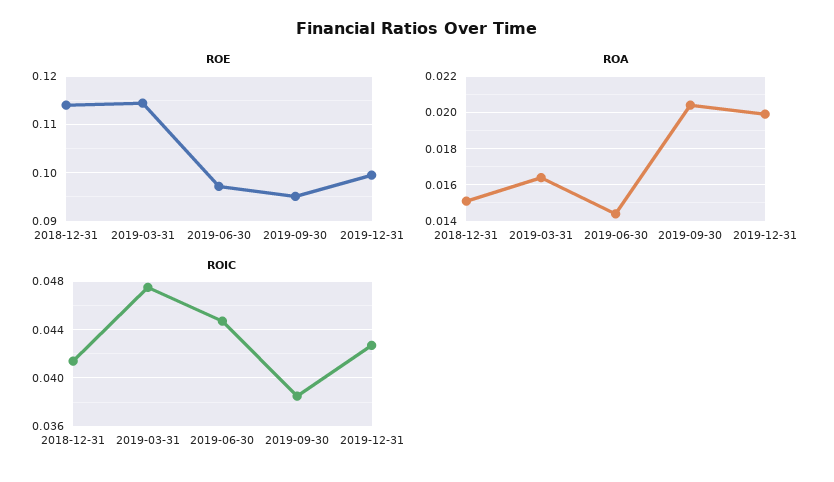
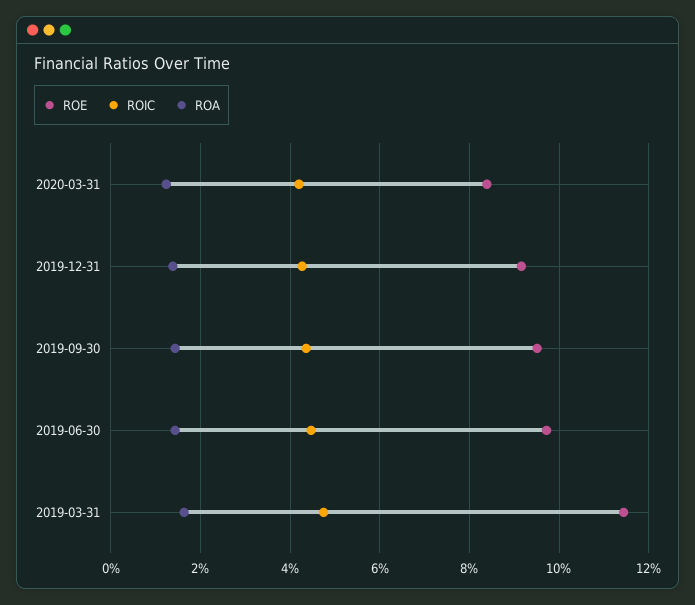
ROE, 2018-12-31: 0.114 -> none
ROE, 2019-12-31: 0.1 -> 0.092
ROA, 2018-12-31: 0.015 -> none
ROA, 2019-09-30: 0.0205 -> 0.014
ROA, 2019-12-31: 0.02 -> 0.014
ROIC, 2018-12-31: 0.0415 -> none
ROIC, 2019-09-30: 0.0385 -> 0.044
ROE, 2020-03-31: none -> 0.084
ROIC, 2020-03-31: none -> 0.042
ROA, 2020-03-31: none -> 0.012

